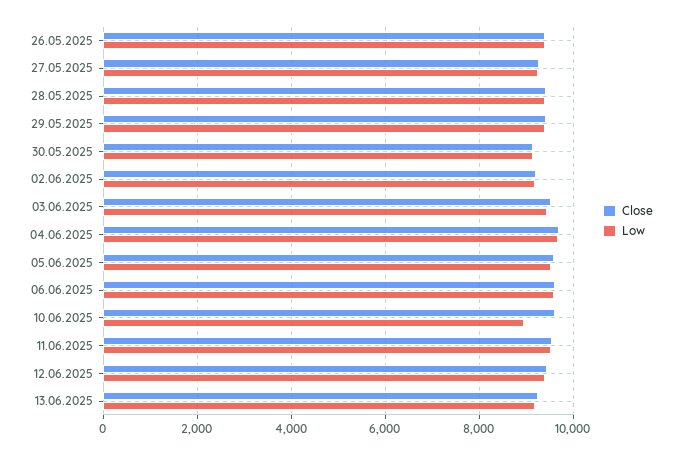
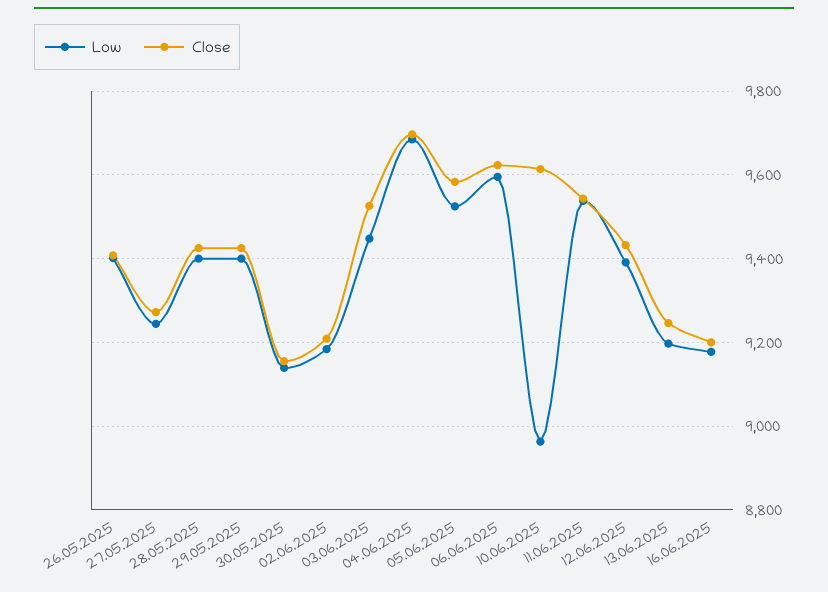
Low, 16.06.2025: none -> 9180
Close, 16.06.2025: none -> 9200

